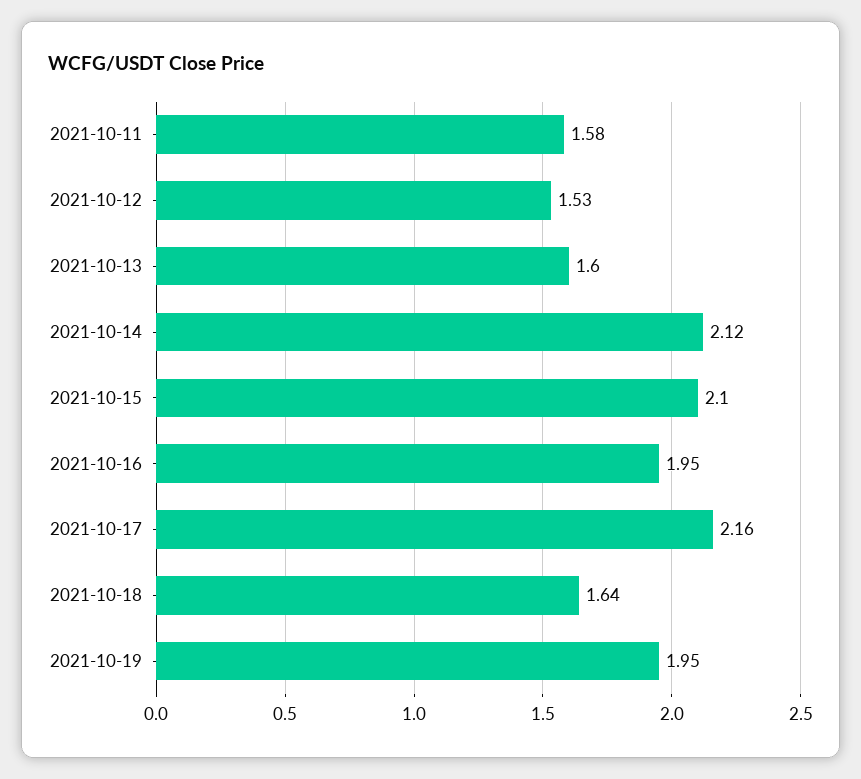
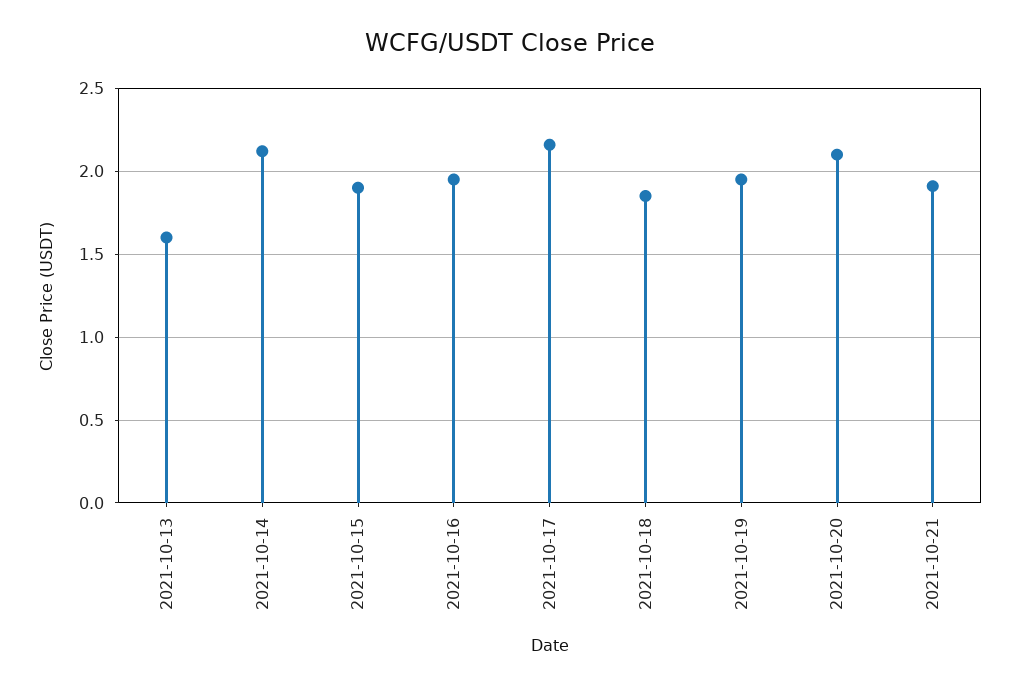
2021-10-11: 1.58 -> none
2021-10-12: 1.53 -> none
2021-10-15: 2.1 -> 1.9
2021-10-18: 1.64 -> 1.85
2021-10-20: none -> 2.1
2021-10-21: none -> 1.9

